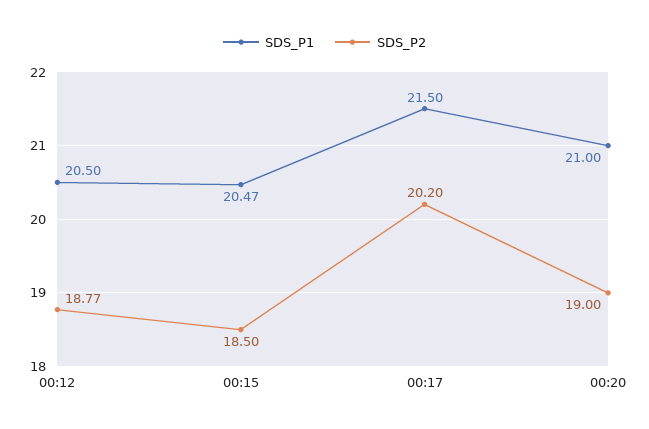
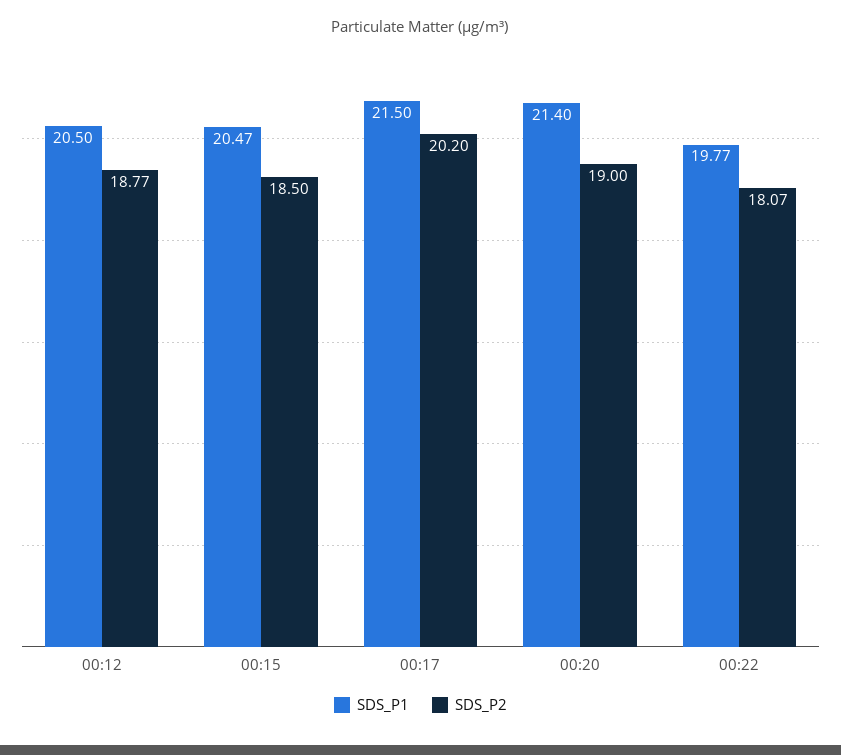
SDS_P1, 00:20: 21 -> 21.4
SDS_P1, 00:22: none -> 19.77
SDS_P2, 00:22: none -> 18.07

